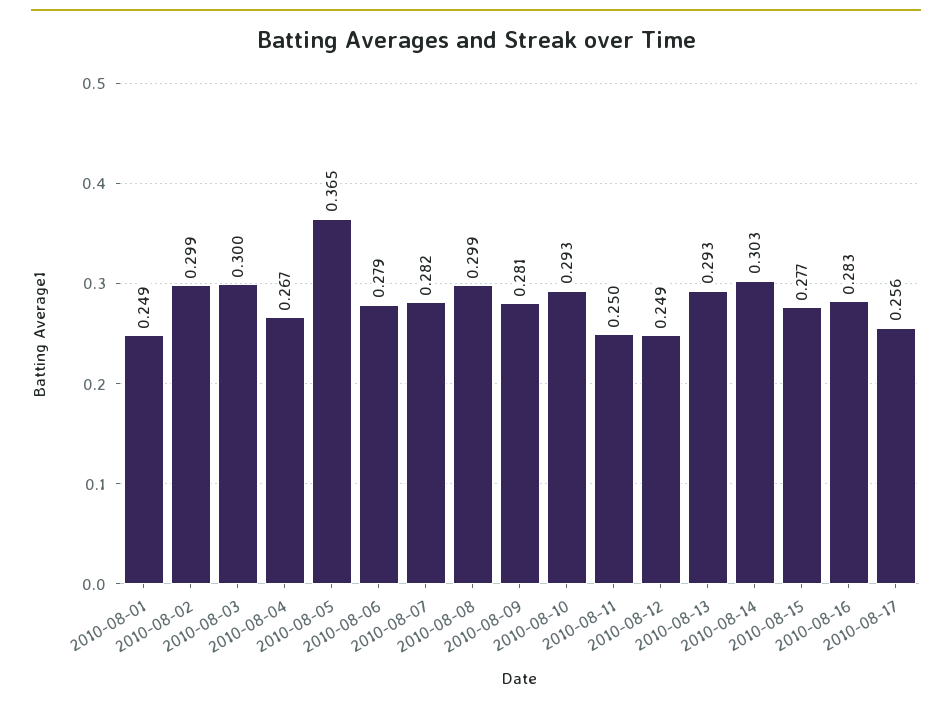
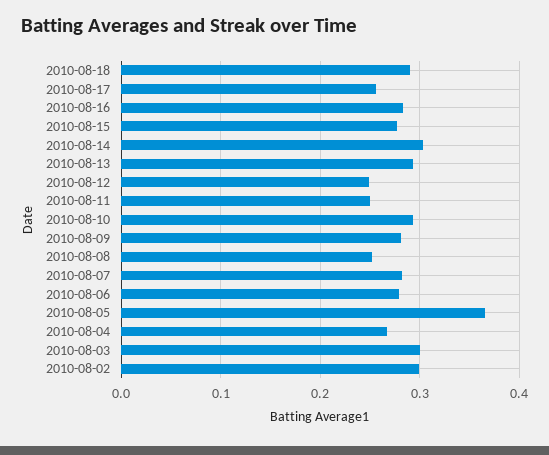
2010-08-01: 0.249 -> none
2010-08-08: 0.299 -> 0.25
2010-08-18: none -> 0.29

